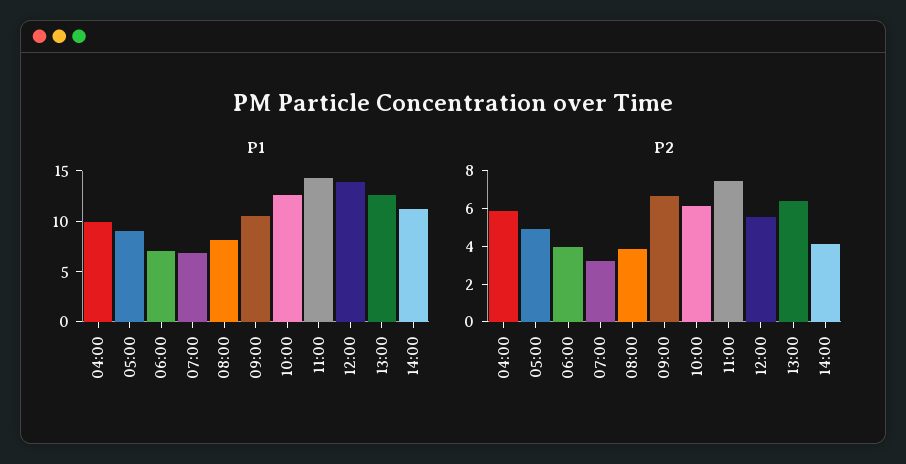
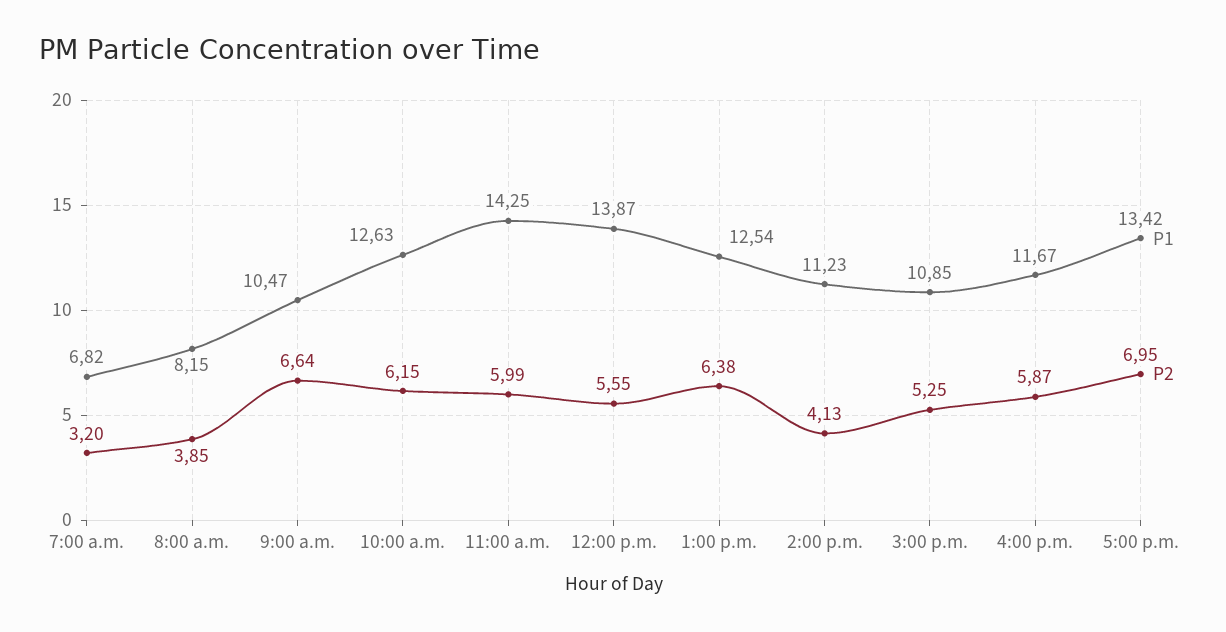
P1, 04:00: 10 -> none
P1, 05:00: 9 -> none
P1, 06:00: 7 -> none
P2, 04:00: 6 -> none
P2, 05:00: 5 -> none
P2, 06:00: 4 -> none
P2, 11:00: 7.5 -> 5.99
P1, 3:00 p.m.: none -> 10.85
P2, 3:00 p.m.: none -> 5.25
P1, 4:00 p.m.: none -> 11.67
P2, 4:00 p.m.: none -> 5.87
P1, 5:00 p.m.: none -> 13.42
P2, 5:00 p.m.: none -> 6.95

